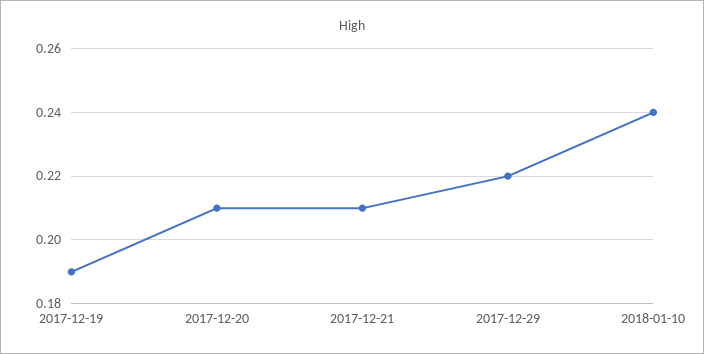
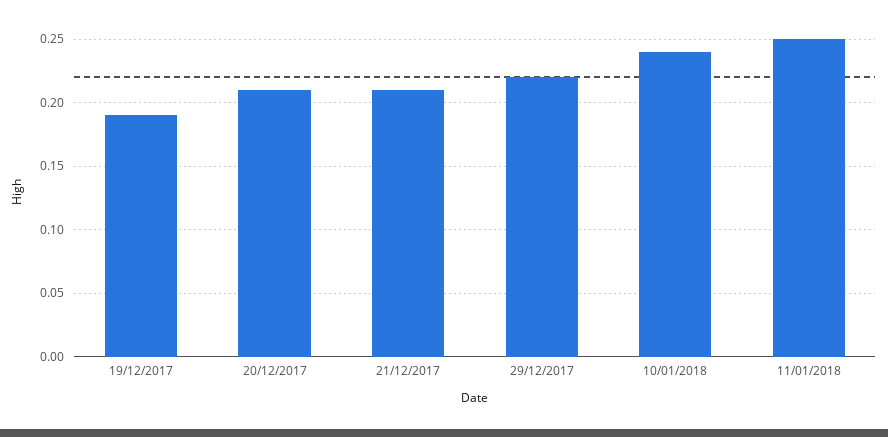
11/01/2018: none -> 0.25

